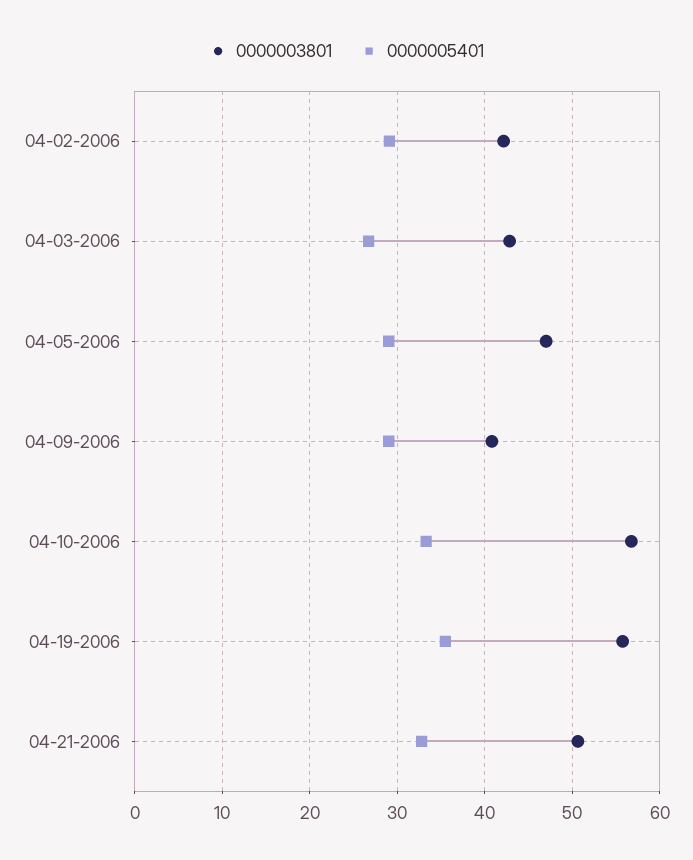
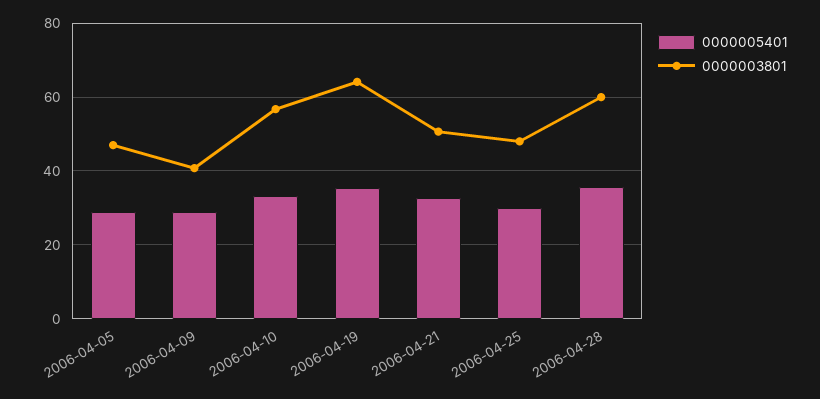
0000003801, 04-02-2006: 42 -> none
0000005401, 04-02-2006: 29 -> none
0000003801, 04-03-2006: 43 -> none
0000005401, 04-03-2006: 27 -> none
0000003801, 04-19-2006: 56 -> 64
0000005401, 2006-04-25: none -> 30
0000003801, 2006-04-25: none -> 48
0000005401, 2006-04-28: none -> 36
0000003801, 2006-04-28: none -> 60

